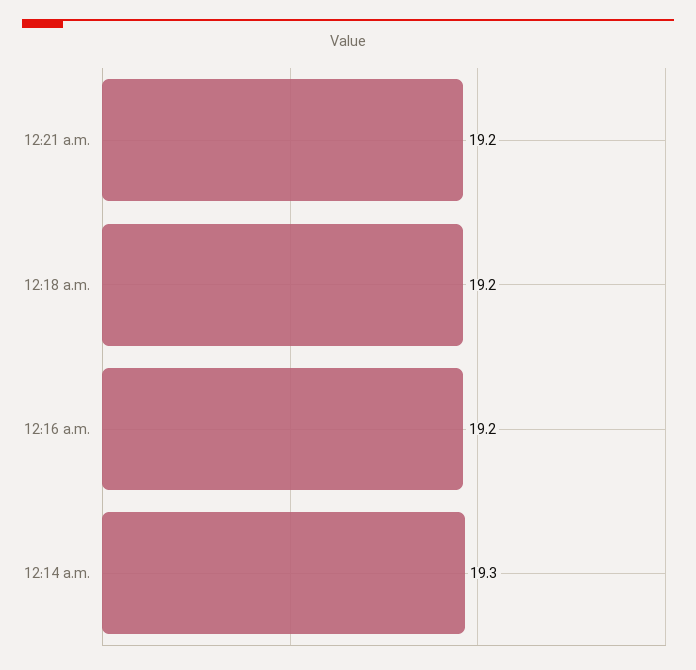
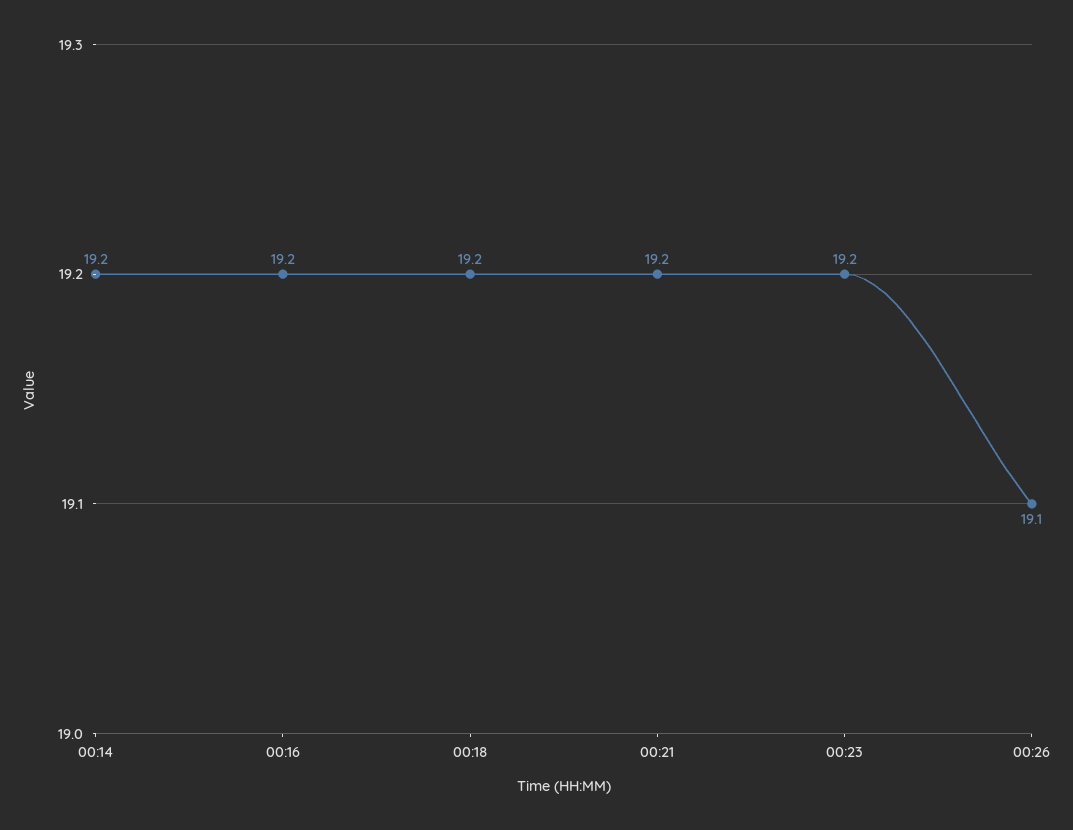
12:14 a.m.: 19.3 -> 19.2
00:23: none -> 19.2
00:26: none -> 19.1

